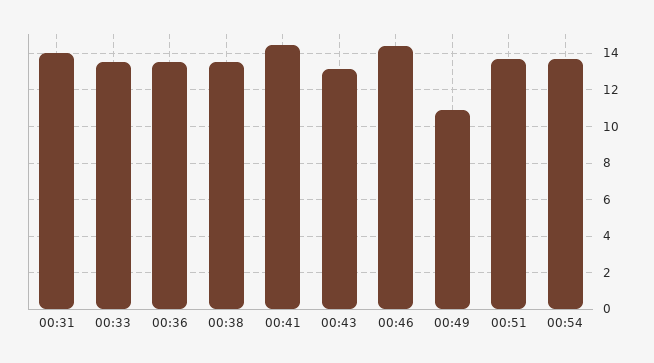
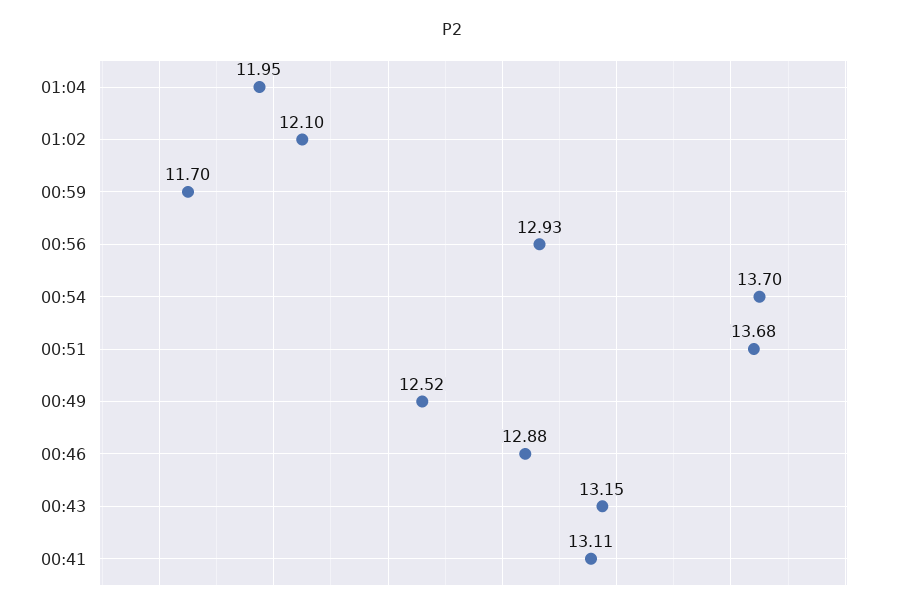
00:31: 14 -> none
00:33: 13.5 -> none
00:36: 13.5 -> none
00:38: 13.5 -> none
00:41: 14.5 -> 13.11
00:46: 14.5 -> 12.88
00:49: 11 -> 12.52
01:04: none -> 11.95
01:02: none -> 12.1
00:59: none -> 11.7
00:56: none -> 12.93

